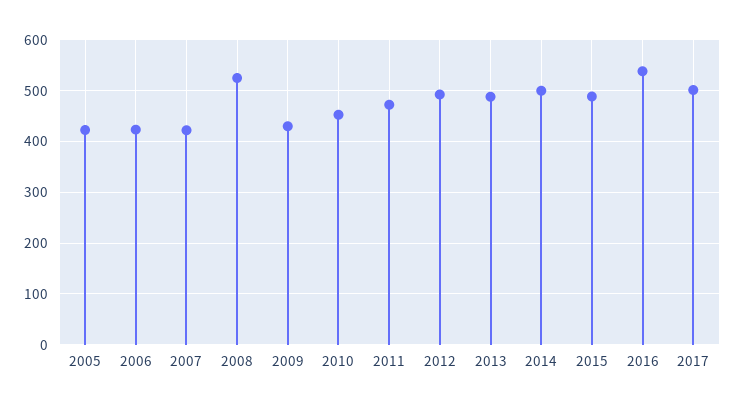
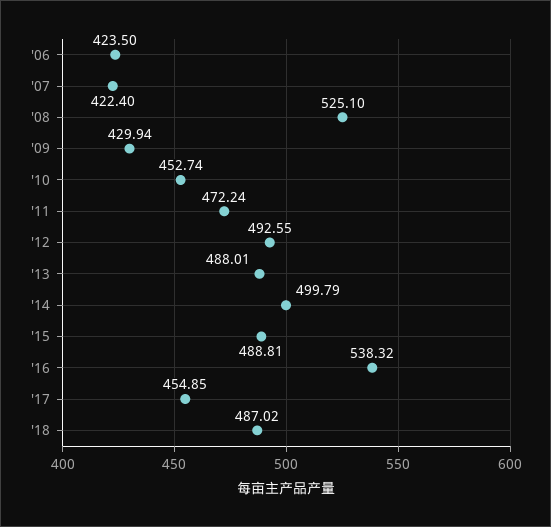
2005: 420 -> none
2017: 500 -> 454.85
'18: none -> 487.02

